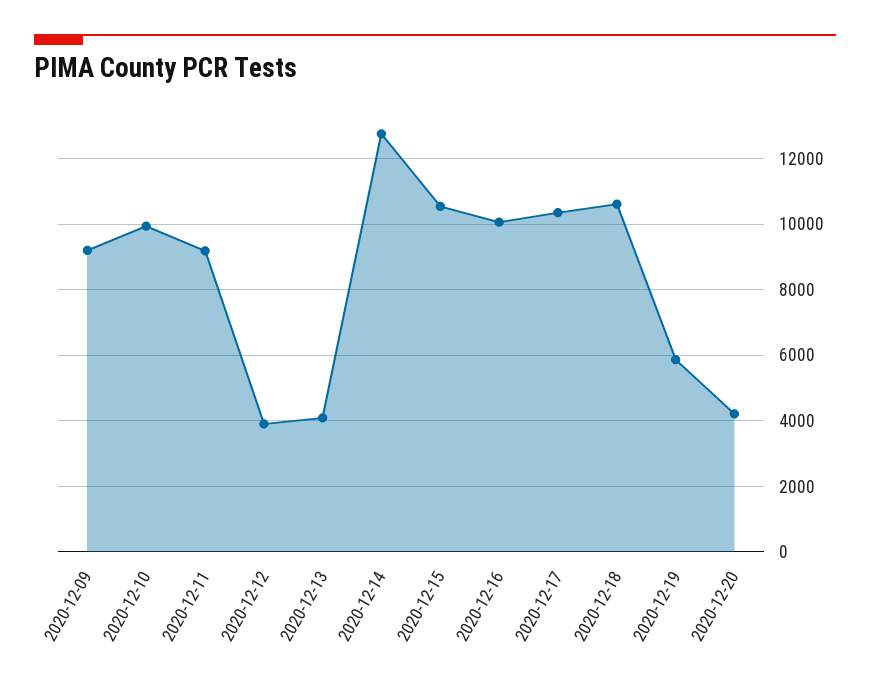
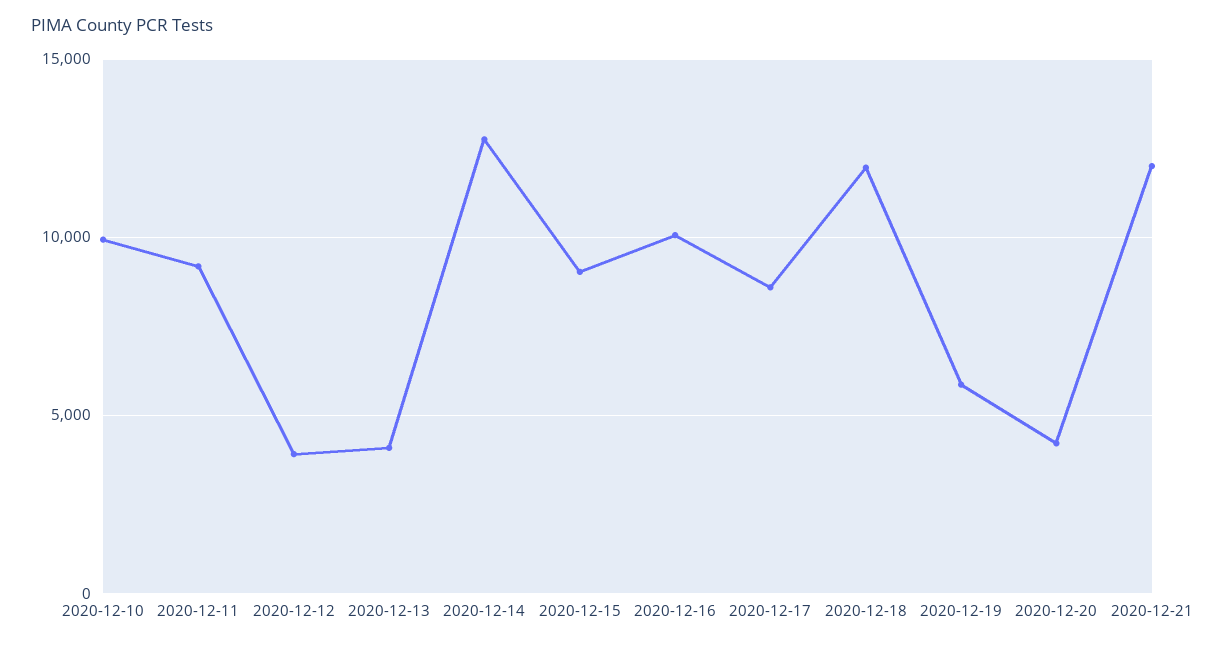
2020-12-09: 9200 -> none
2020-12-15: 10600 -> 9000
2020-12-17: 10400 -> 8500
2020-12-18: 10600 -> 12000
2020-12-21: none -> 12000

